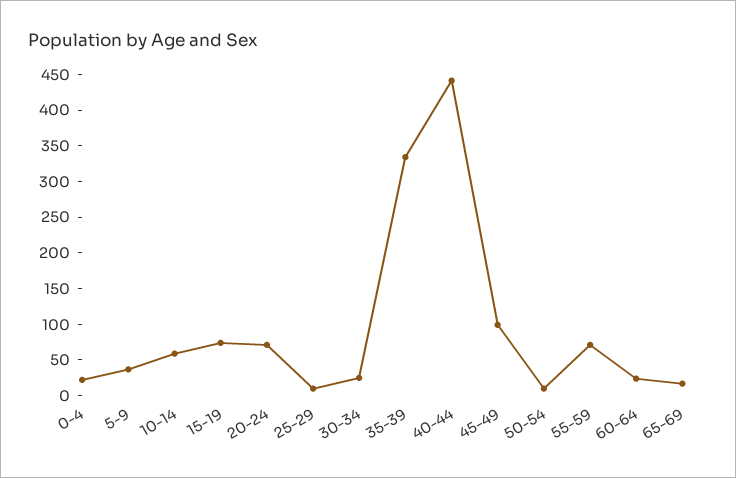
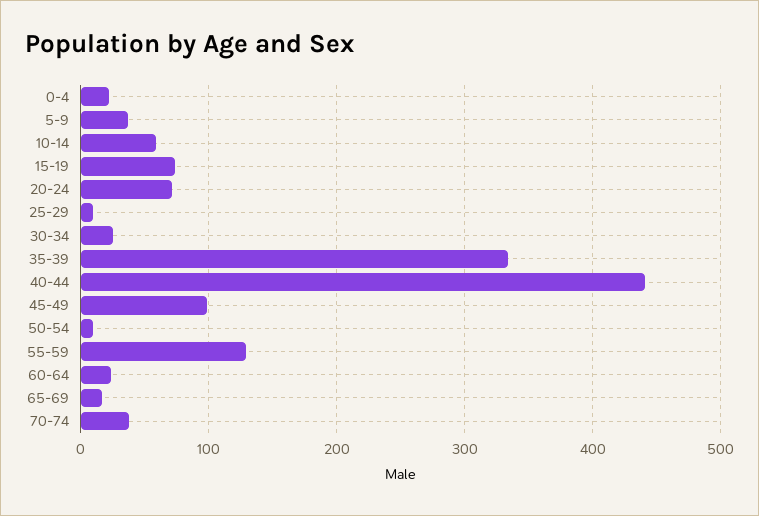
55-59: 75 -> 130
70-74: none -> 40

